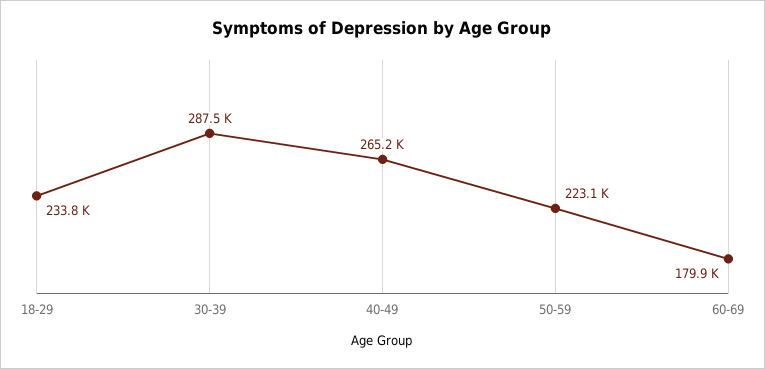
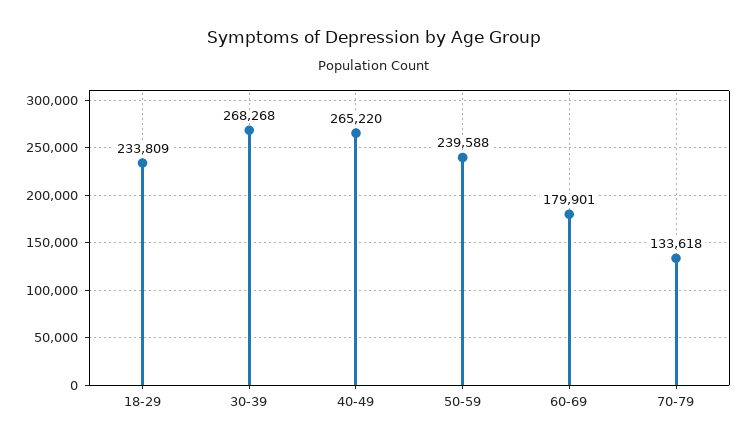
30-39: 287500 -> 268268
50-59: 223100 -> 239588
70-79: none -> 133618

